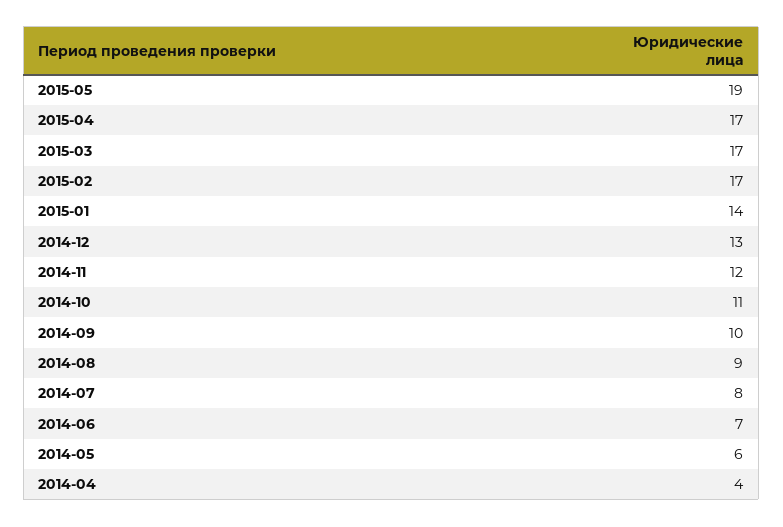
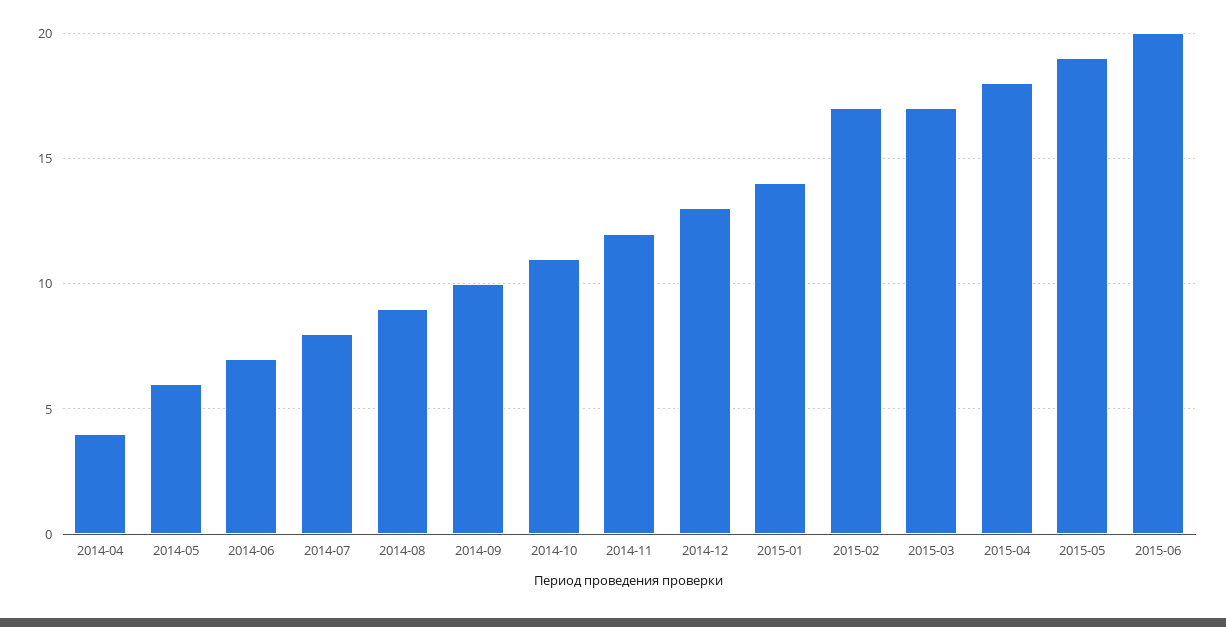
2015-04: 17 -> 18
2015-06: none -> 20

